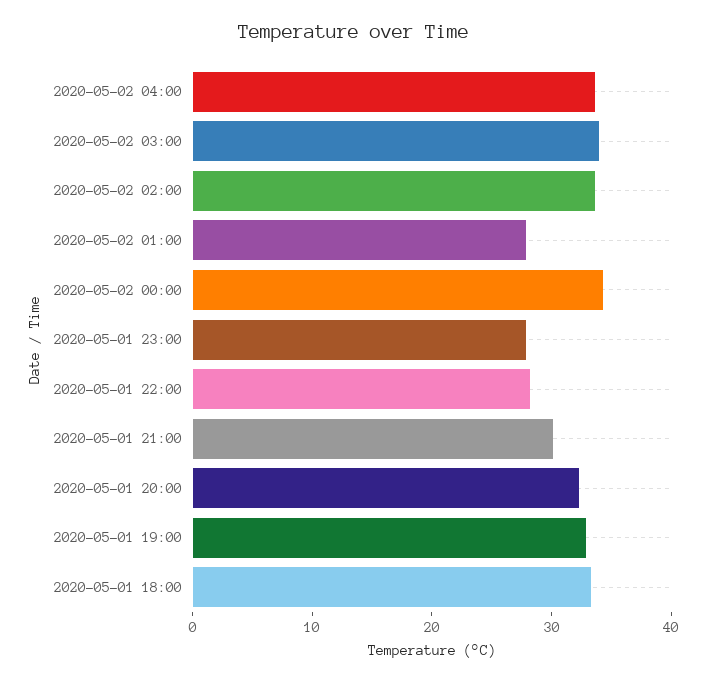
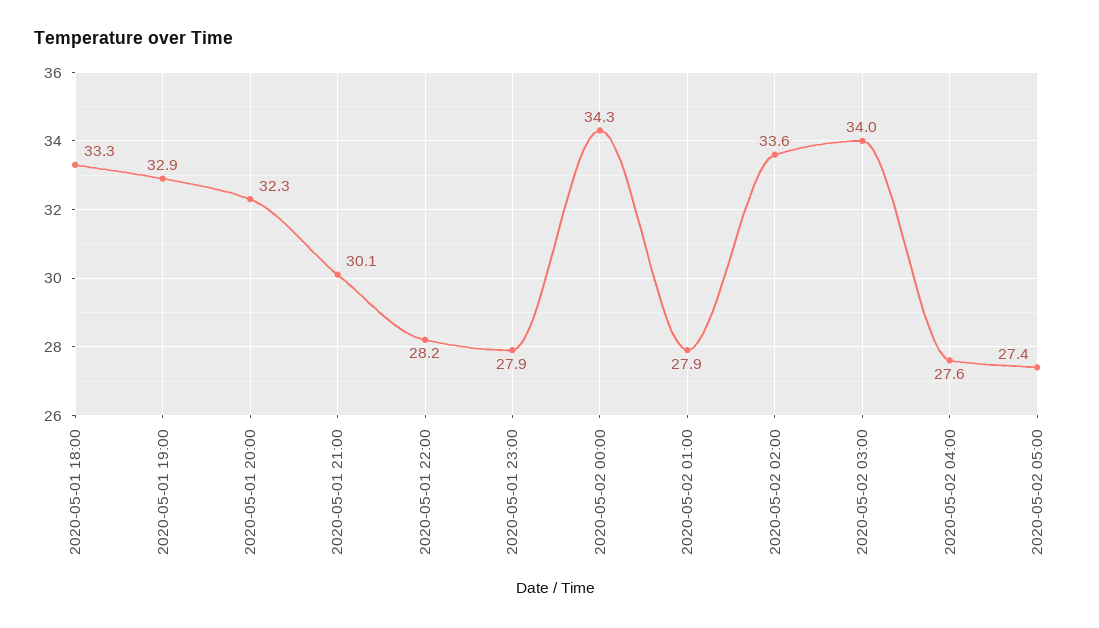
2020-05-02 04:00: 34 -> 27.6
2020-05-02 05:00: none -> 27.4

